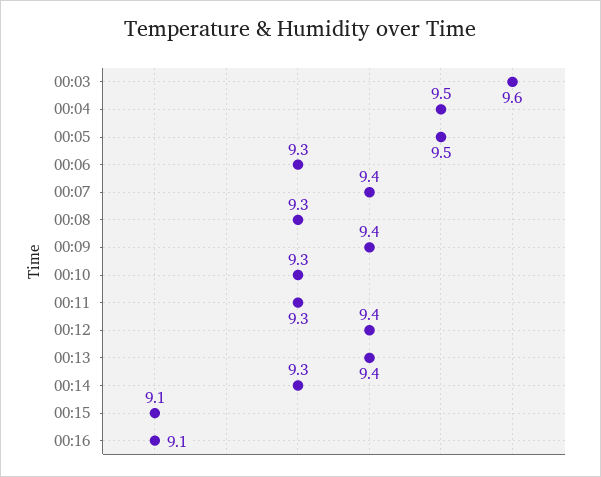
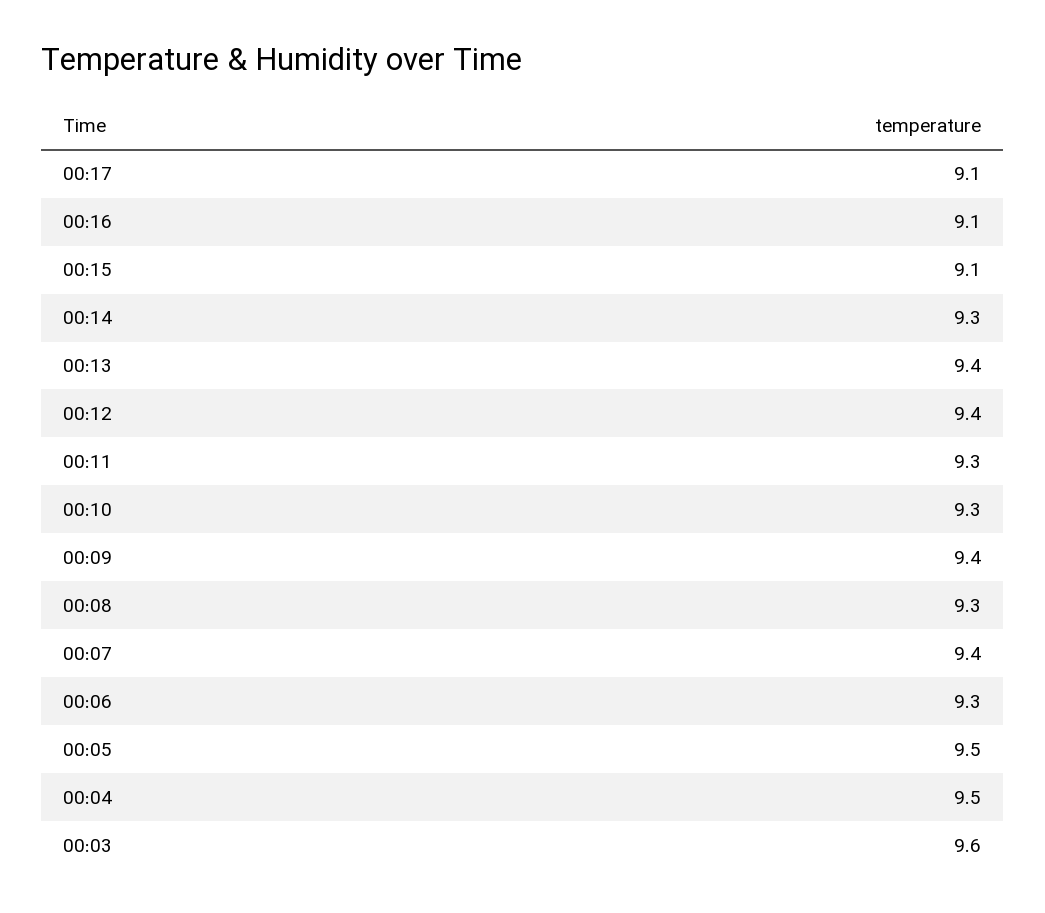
00:17: none -> 9.1

